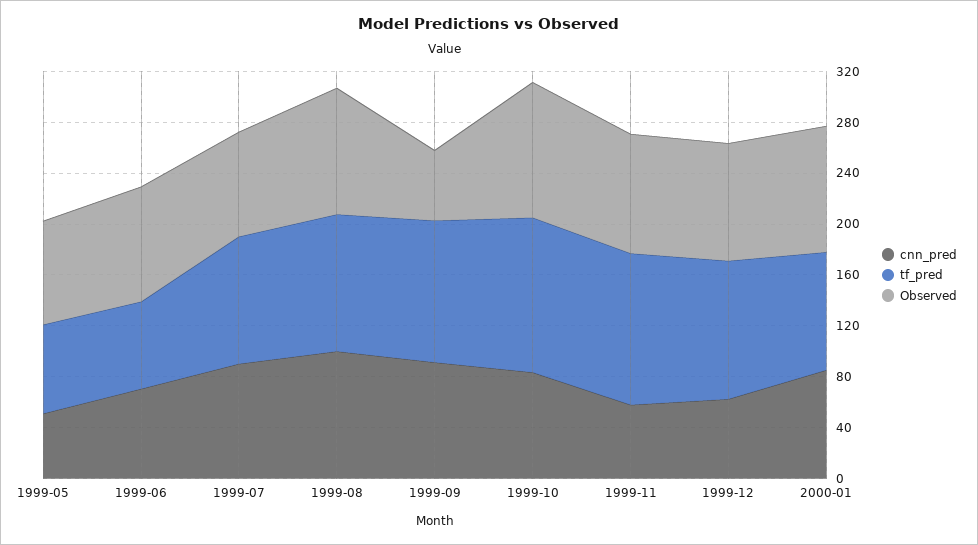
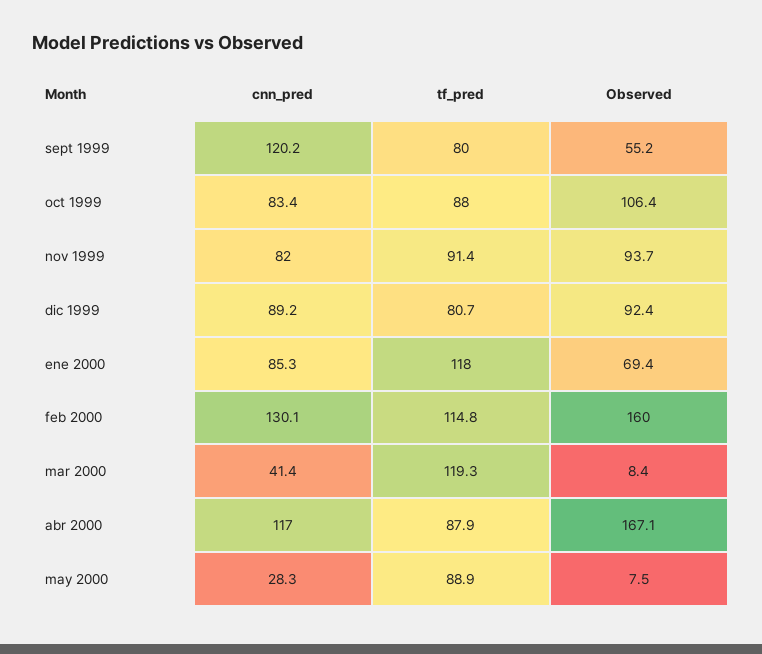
cnn_pred, 1999-05: 50 -> none
tf_pred, 1999-05: 70 -> none
Observed, 1999-05: 80 -> none
cnn_pred, 1999-06: 70 -> none
tf_pred, 1999-06: 70 -> none
Observed, 1999-06: 90 -> none
cnn_pred, 1999-07: 90 -> none
tf_pred, 1999-07: 100 -> none
Observed, 1999-07: 80 -> none
cnn_pred, 1999-08: 100 -> none
tf_pred, 1999-08: 110 -> none
Observed, 1999-08: 100 -> none
cnn_pred, 1999-09: 90 -> 120.2
tf_pred, 1999-09: 110 -> 80
tf_pred, 1999-10: 120 -> 88
cnn_pred, 1999-11: 60 -> 82
tf_pred, 1999-11: 120 -> 91.4
cnn_pred, 1999-12: 60 -> 89.2
tf_pred, 1999-12: 110 -> 80.7
tf_pred, 2000-01: 90 -> 118
Observed, 2000-01: 100 -> 69.4
cnn_pred, feb 2000: none -> 130.1
tf_pred, feb 2000: none -> 114.8
Observed, feb 2000: none -> 160
cnn_pred, mar 2000: none -> 41.4
tf_pred, mar 2000: none -> 119.3
Observed, mar 2000: none -> 8.4
cnn_pred, abr 2000: none -> 117
tf_pred, abr 2000: none -> 87.9
Observed, abr 2000: none -> 167.1
cnn_pred, may 2000: none -> 28.3
tf_pred, may 2000: none -> 88.9
Observed, may 2000: none -> 7.5

